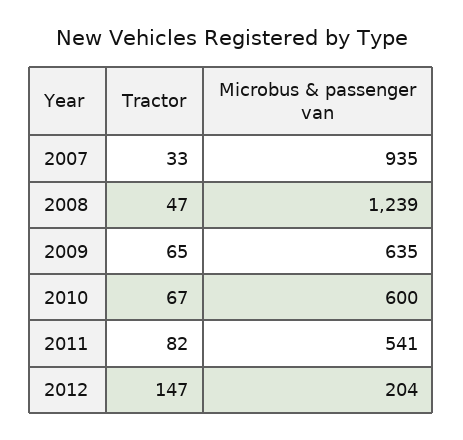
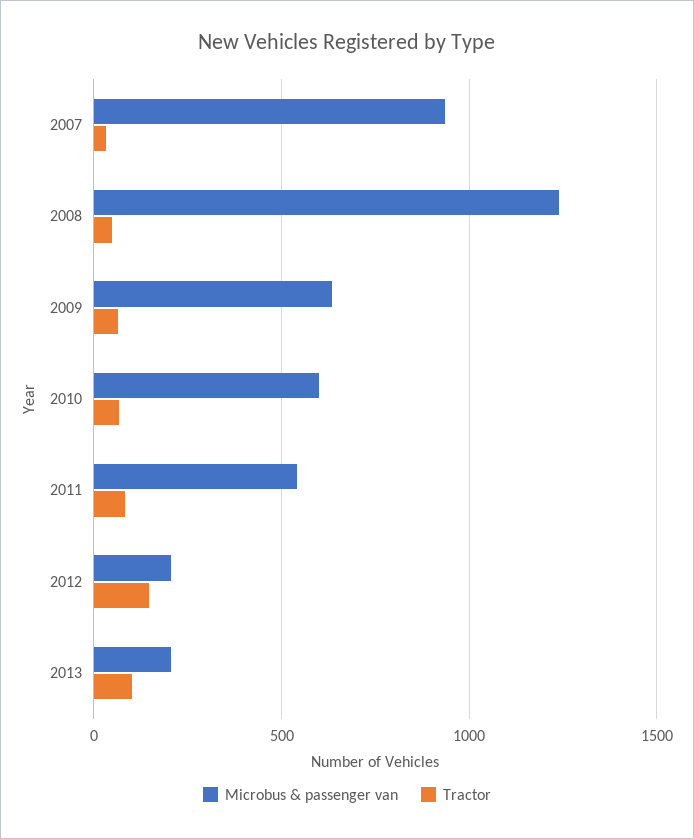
Microbus & passenger van, 2013: none -> 200
Tractor, 2013: none -> 100

